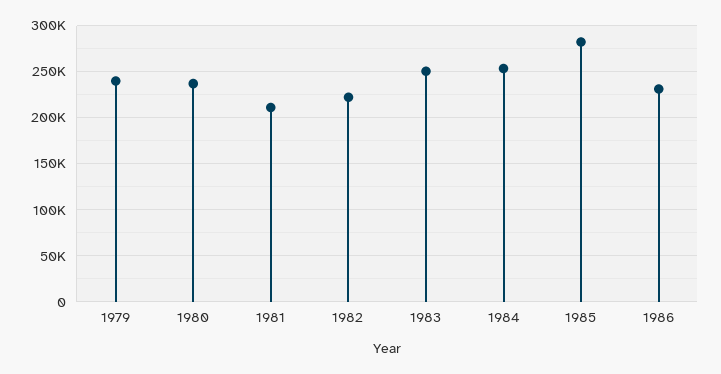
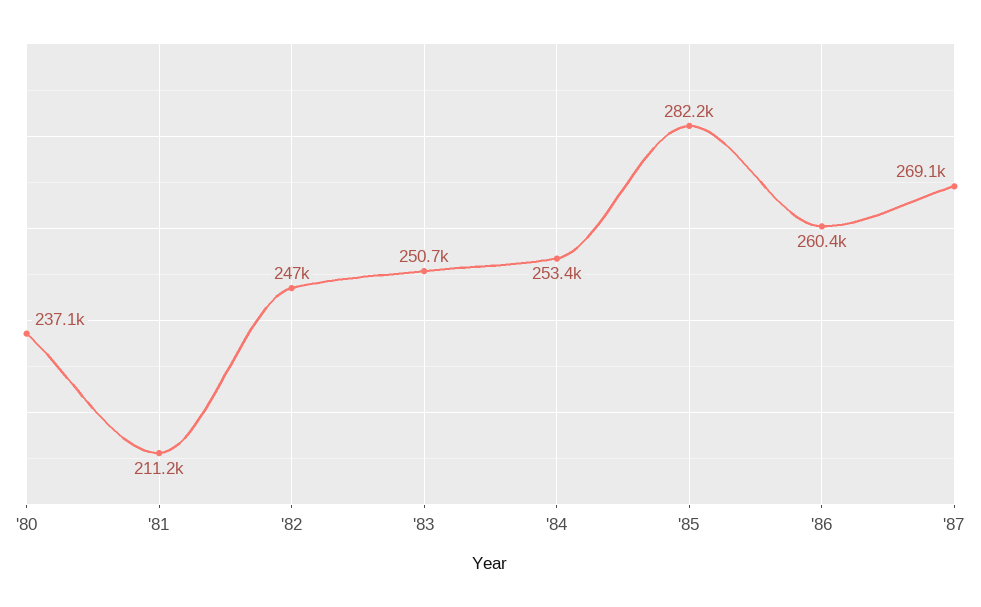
1979: 240000 -> none
1982: 220000 -> 247000
1986: 230000 -> 260400
'87: none -> 269100

